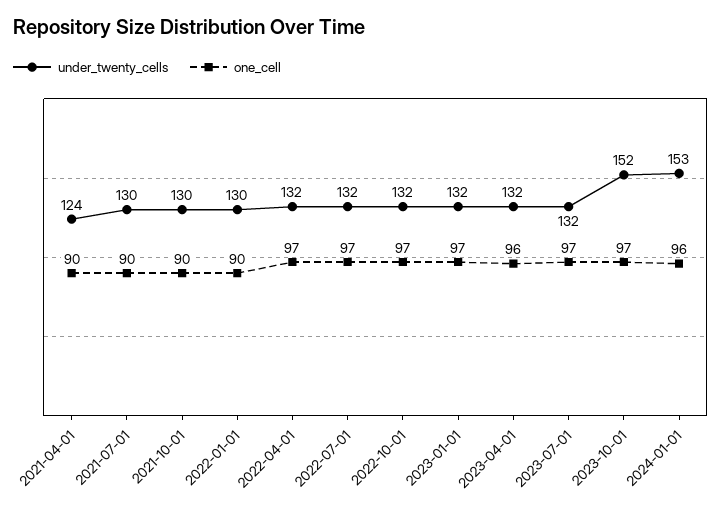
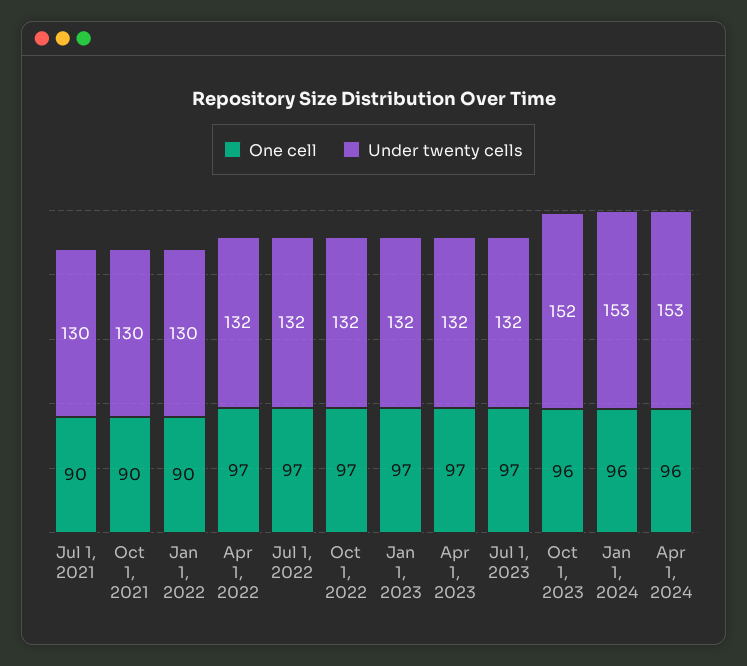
under_twenty_cells, 2021-04-01: 124 -> none
one_cell, 2021-04-01: 90 -> none
one_cell, 2023-04-01: 96 -> 97
one_cell, 2023-10-01: 97 -> 96
one_cell, Apr 1, 2024: none -> 96
under_twenty_cells, Apr 1, 2024: none -> 153

